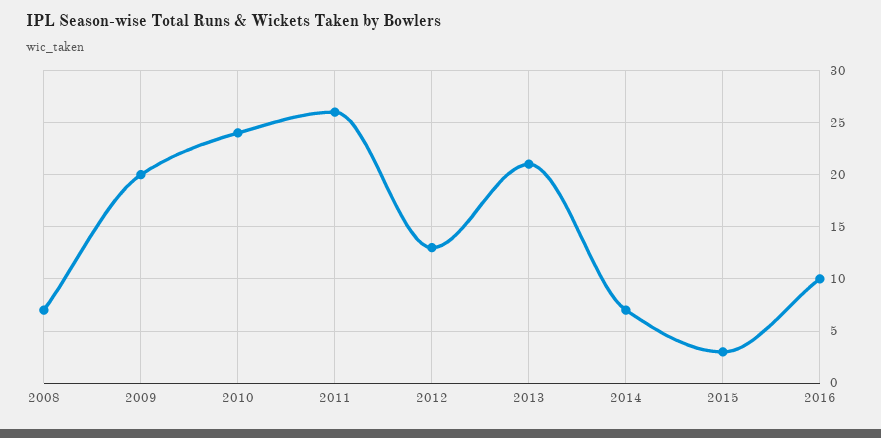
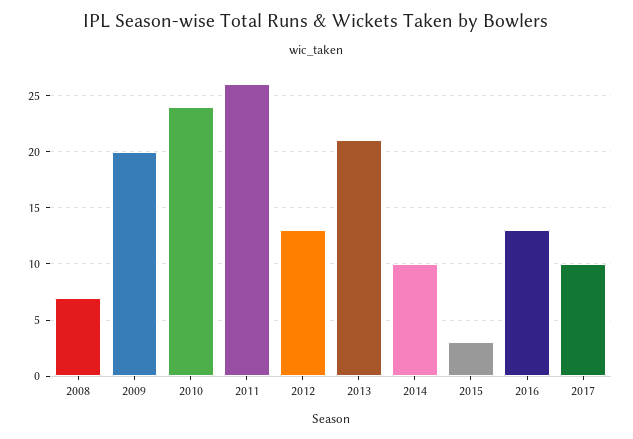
2014: 7 -> 10
2016: 10 -> 13
2017: none -> 10

